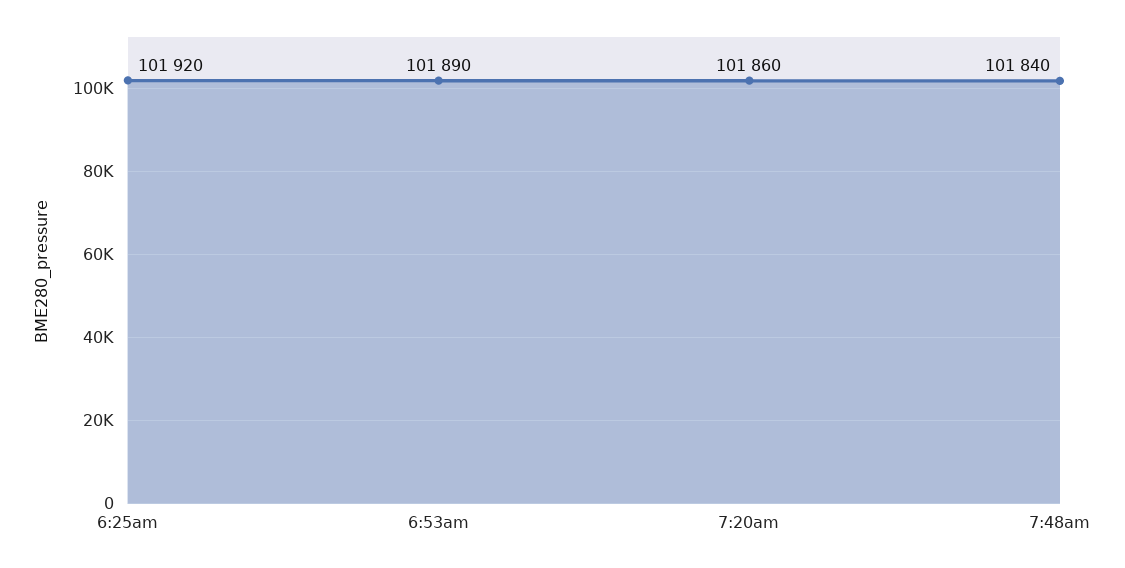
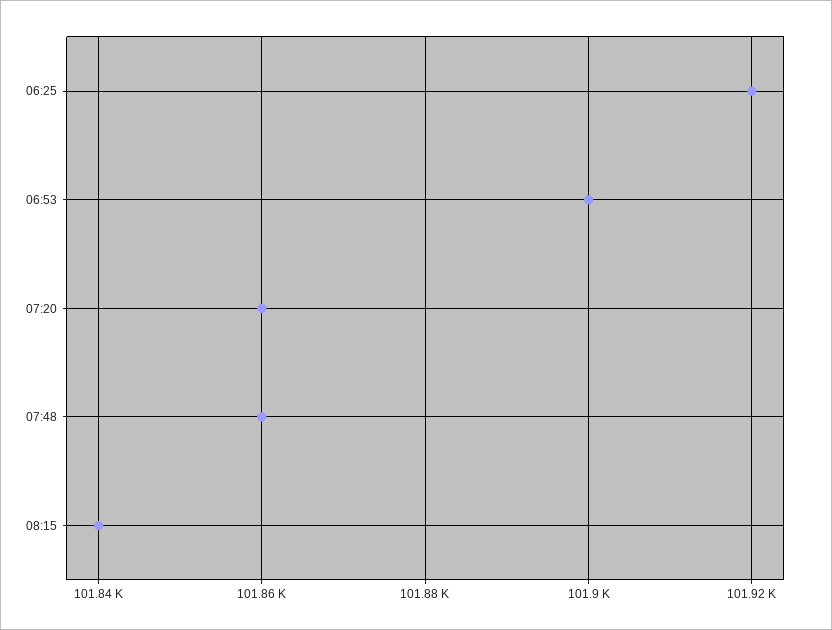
6:53am: 101890 -> 101900
7:48am: 101840 -> 101860
08:15: none -> 101840

